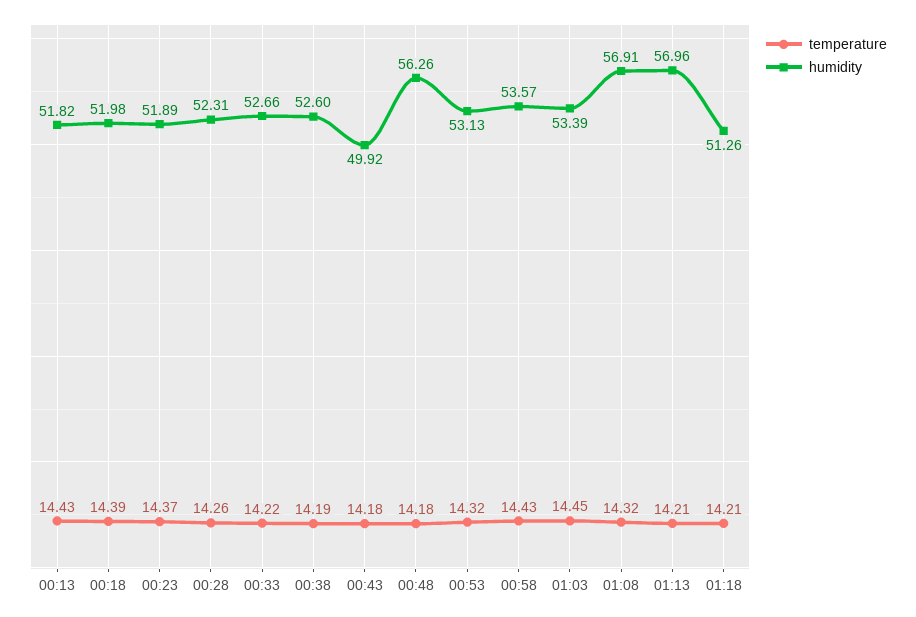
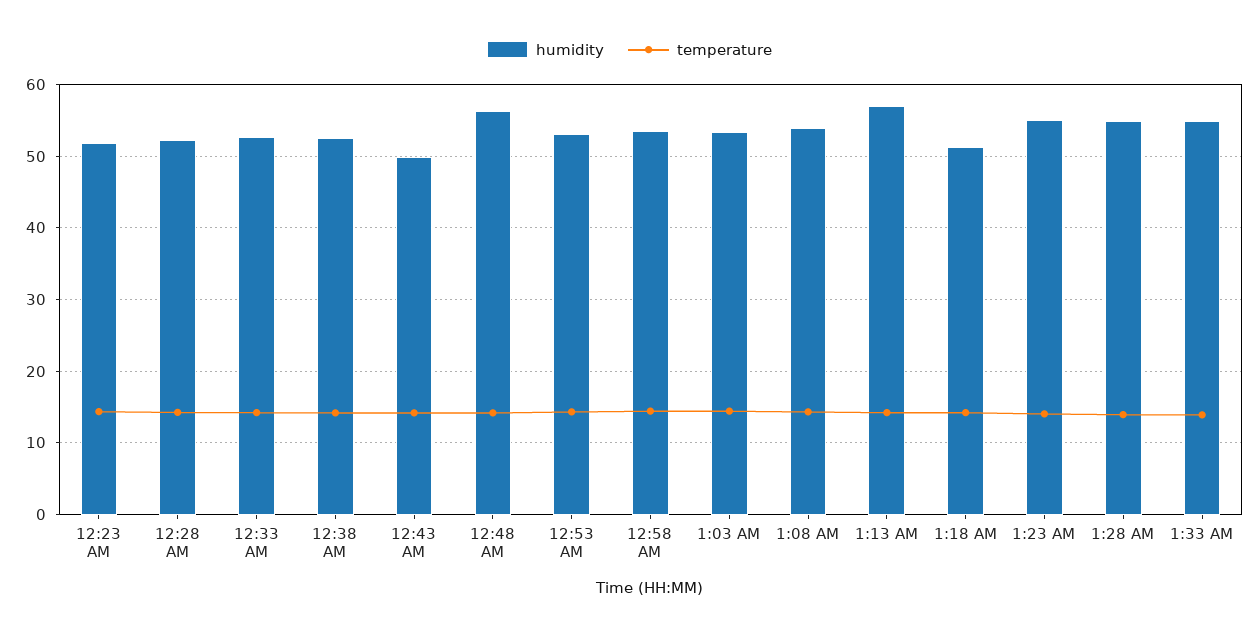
temperature, 00:13: 14.43 -> none
humidity, 00:13: 51.82 -> none
temperature, 00:18: 14.39 -> none
humidity, 00:18: 51.98 -> none
humidity, 01:08: 56.91 -> 54
humidity, 1:23 AM: none -> 55
temperature, 1:23 AM: none -> 14
humidity, 1:28 AM: none -> 55
temperature, 1:28 AM: none -> 14
humidity, 1:33 AM: none -> 55
temperature, 1:33 AM: none -> 14

